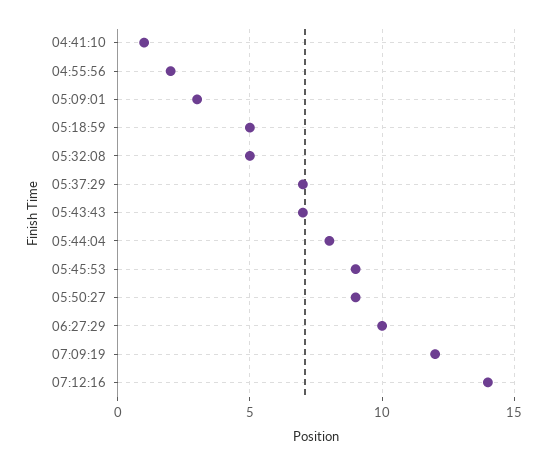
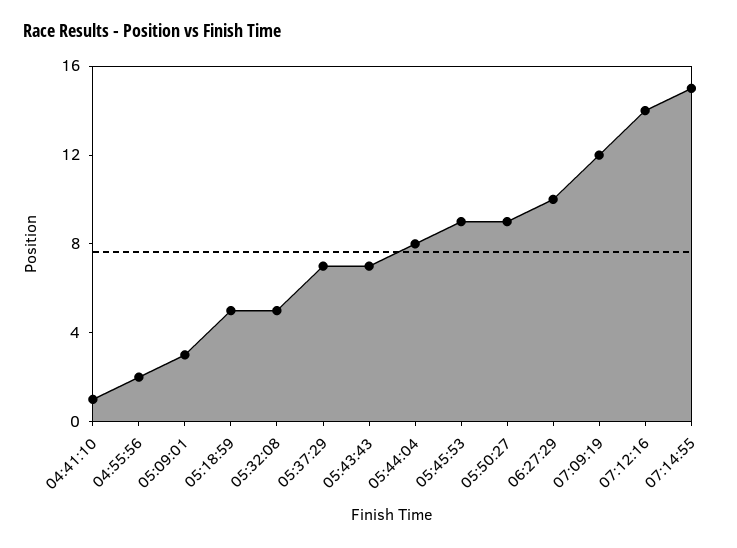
07:14:55: none -> 15

